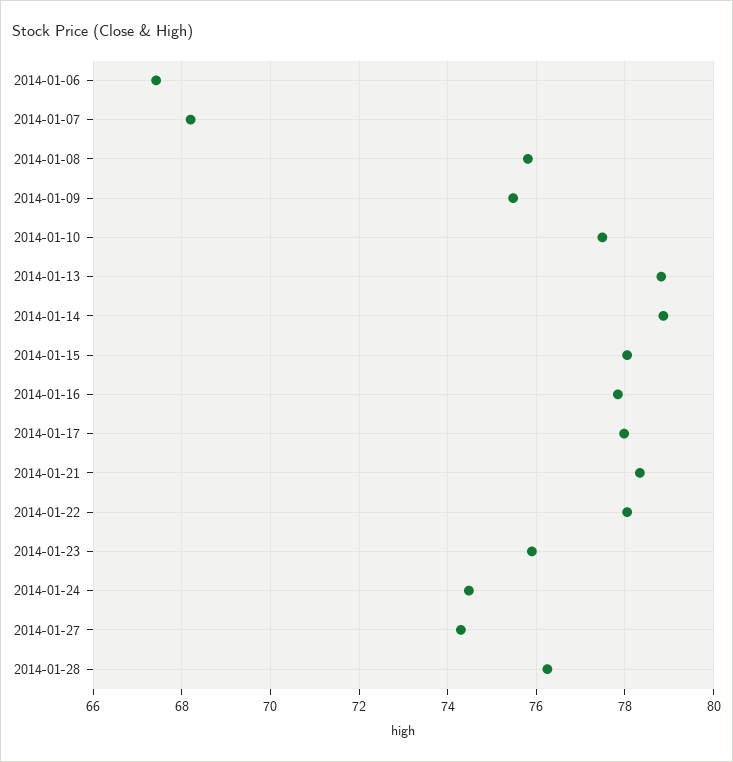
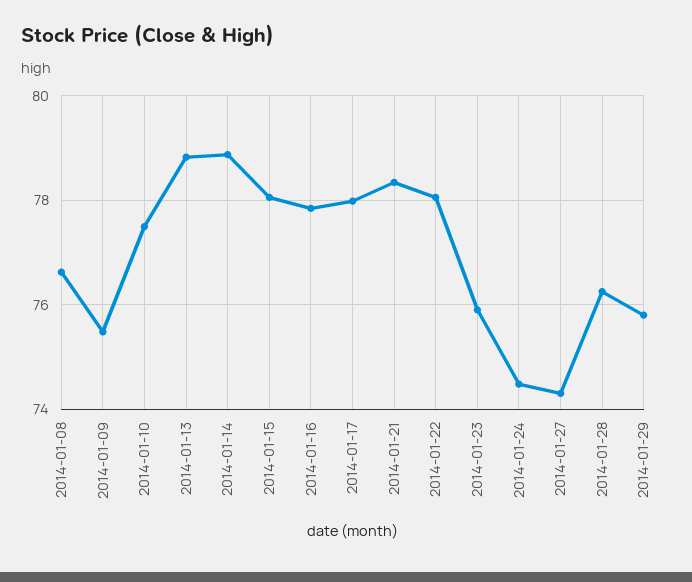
2014-01-06: 67.4 -> none
2014-01-07: 68.2 -> none
2014-01-08: 75.8 -> 76.6
2014-01-29: none -> 75.8

